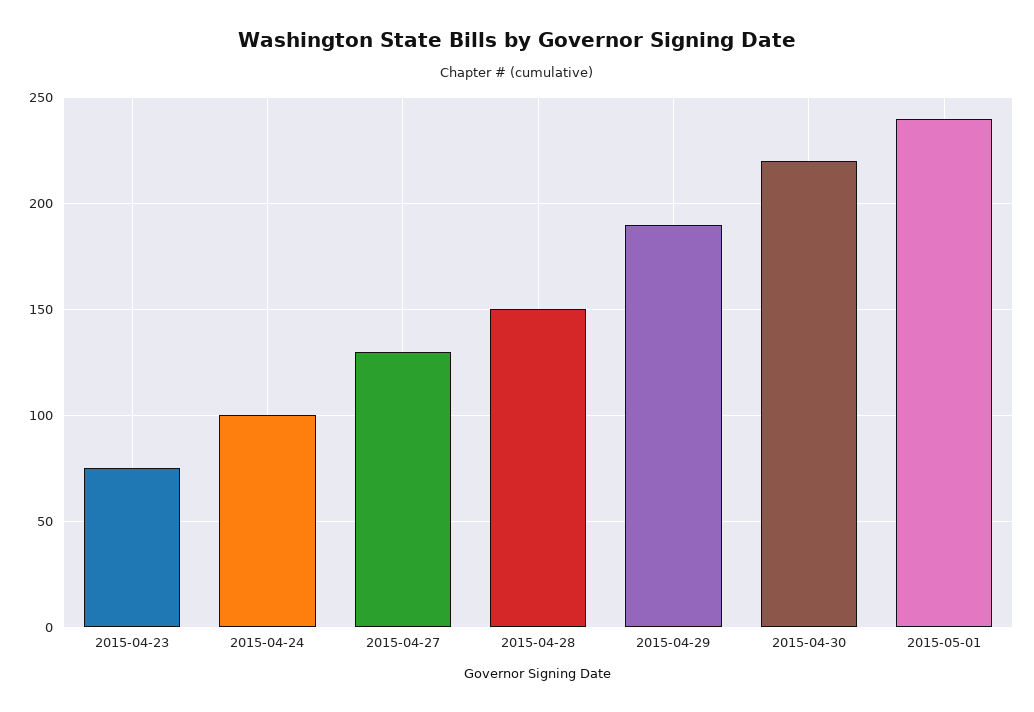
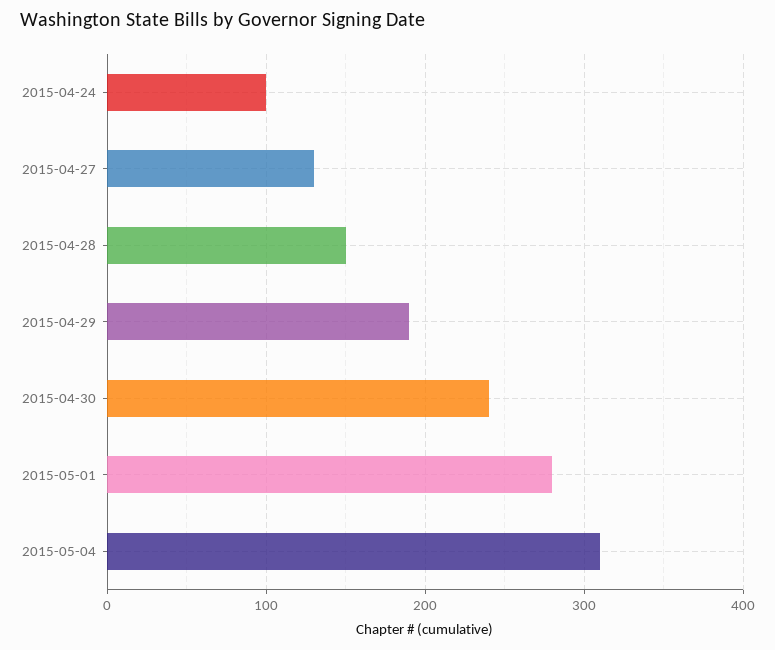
2015-04-23: 75 -> none
2015-04-30: 220 -> 240
2015-05-01: 240 -> 280
2015-05-04: none -> 310

